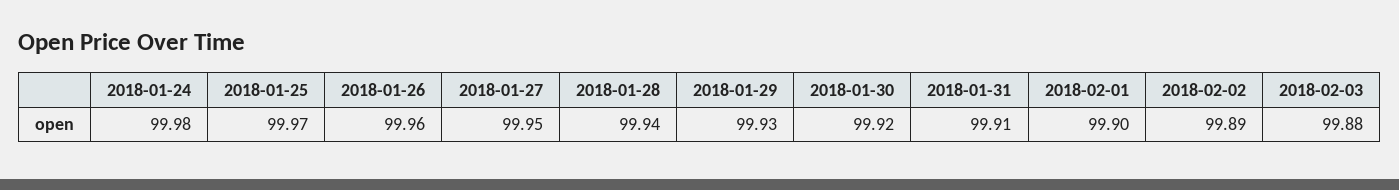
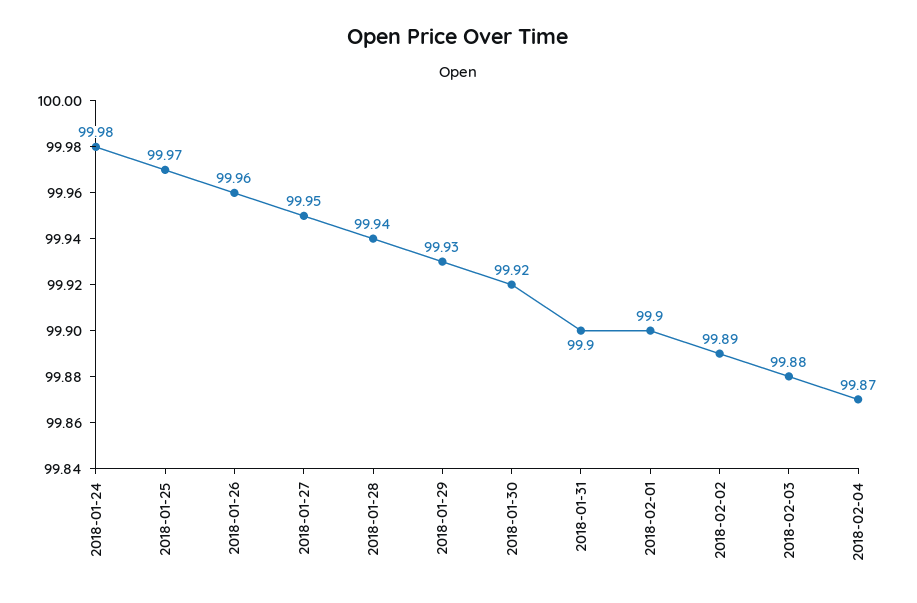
2018-01-31: 99.91 -> 99.9
2018-02-04: none -> 99.87

